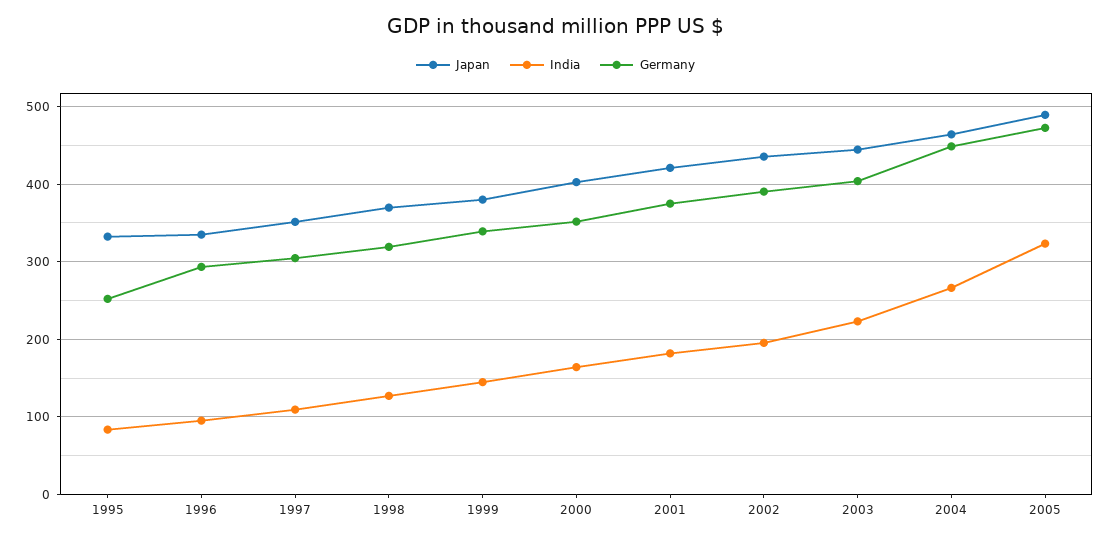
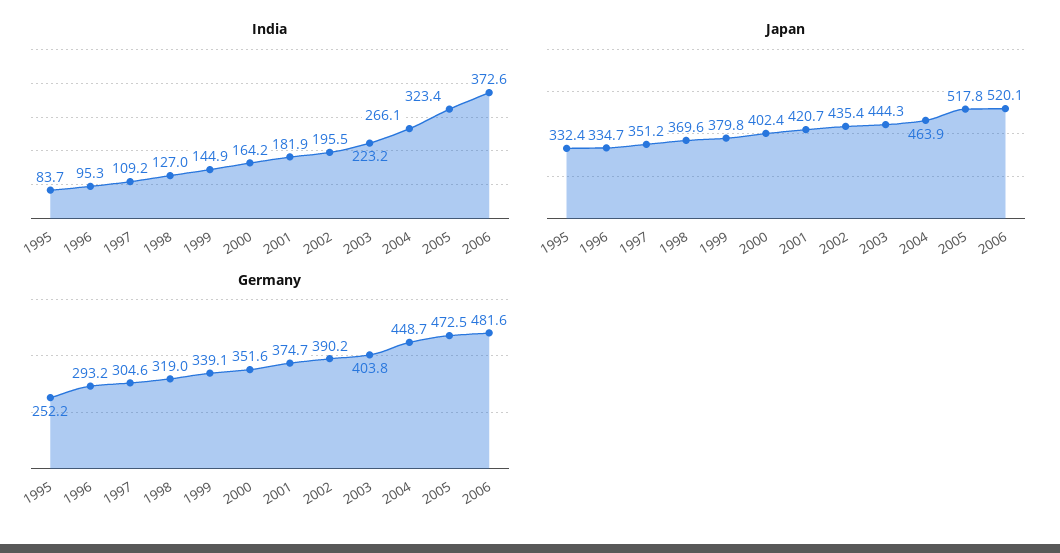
Japan, 2005: 490 -> 517.8
India, 2006: none -> 372.6
Japan, 2006: none -> 520.1
Germany, 2006: none -> 481.6

